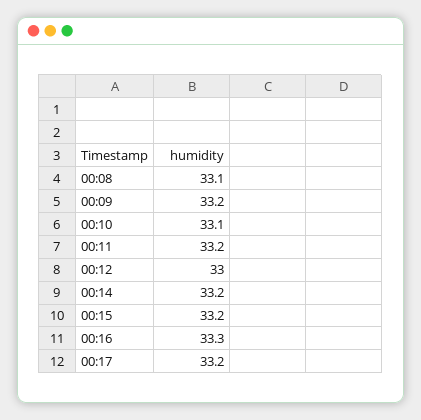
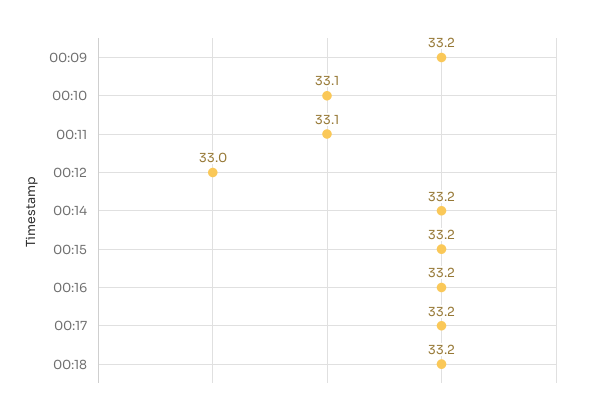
00:08: 33.1 -> none
00:11: 33.2 -> 33.1
00:16: 33.3 -> 33.2
00:18: none -> 33.2

